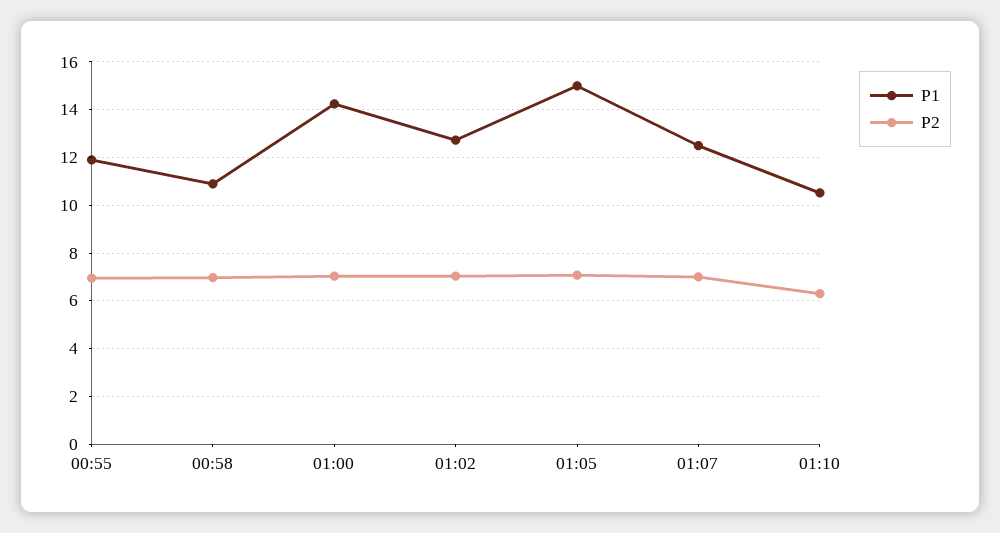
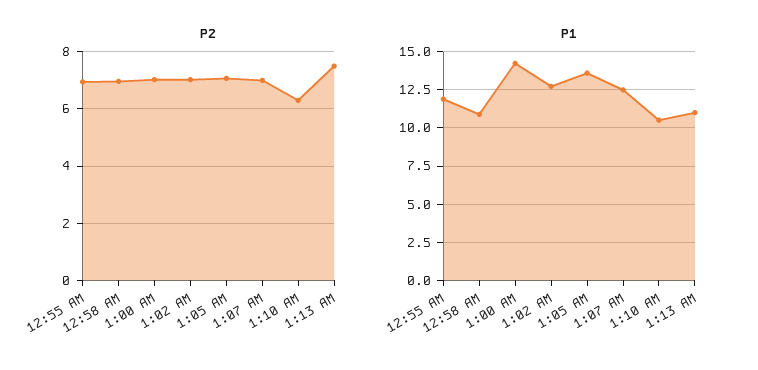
P1, 01:05: 15 -> 13.5
P2, 1:13 AM: none -> 7.5
P1, 1:13 AM: none -> 11

